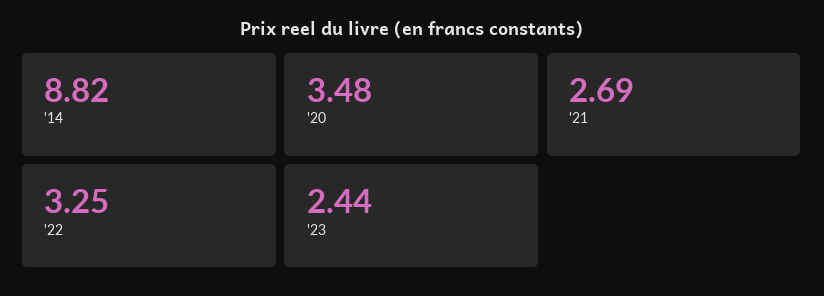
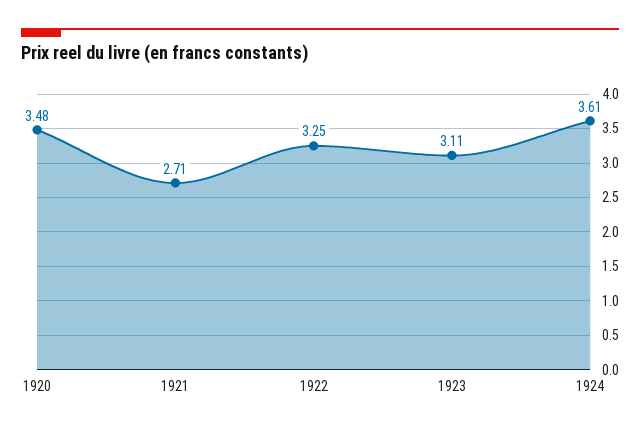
'14: 8.82 -> none
'21: 2.69 -> 2.71
'23: 2.44 -> 3.11
1924: none -> 3.61

